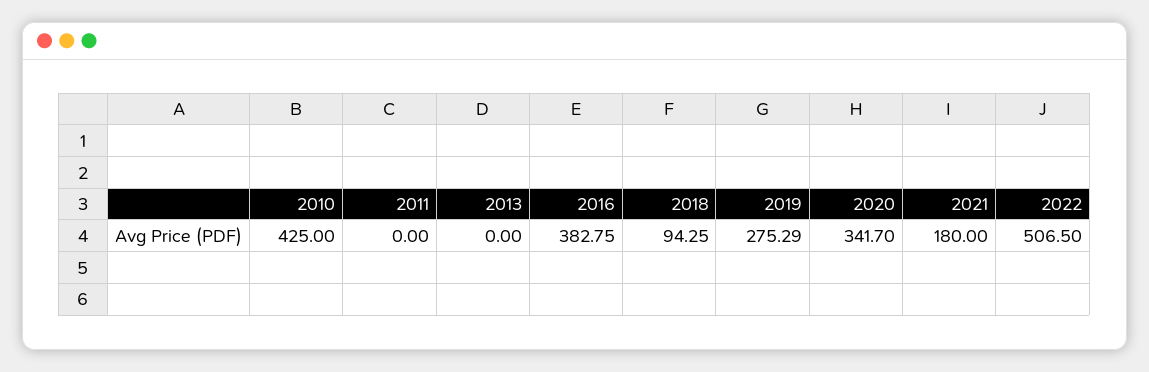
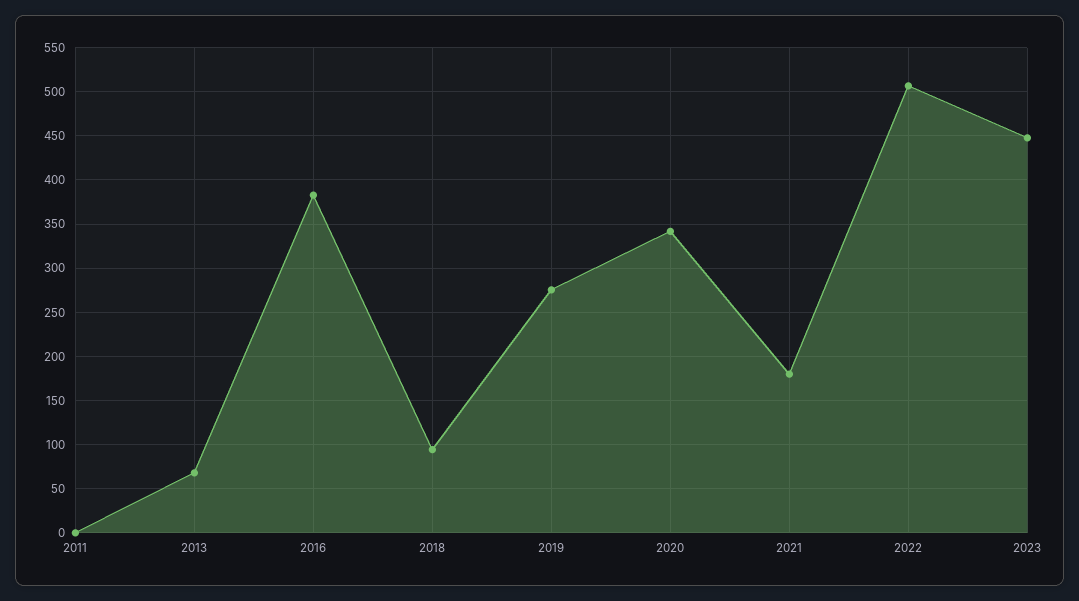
2010: 425 -> none
2013: 0 -> 70
2023: none -> 450

